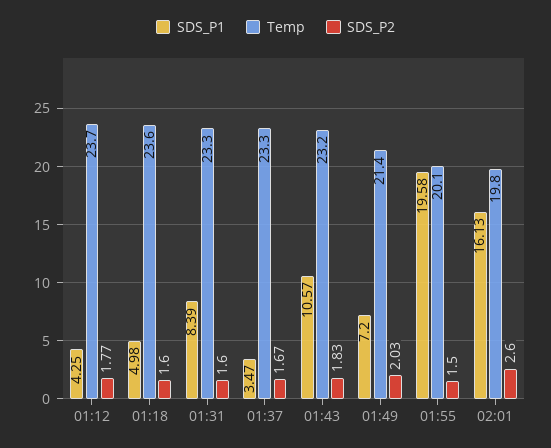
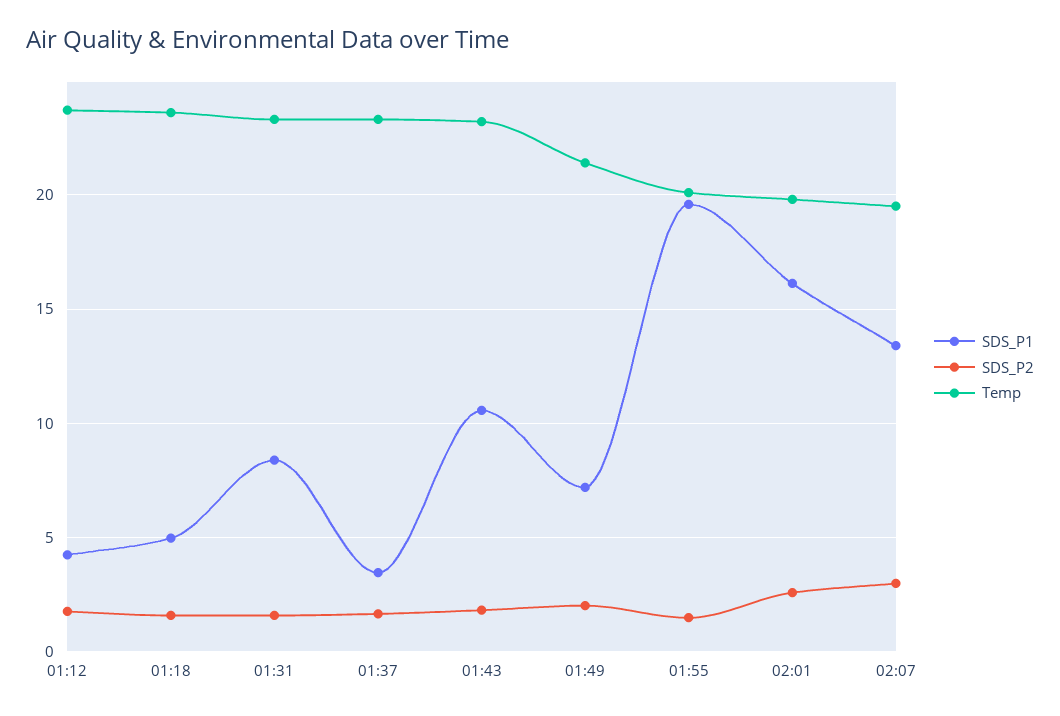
SDS_P1, 02:07: none -> 13.5
SDS_P2, 02:07: none -> 3
Temp, 02:07: none -> 19.5

